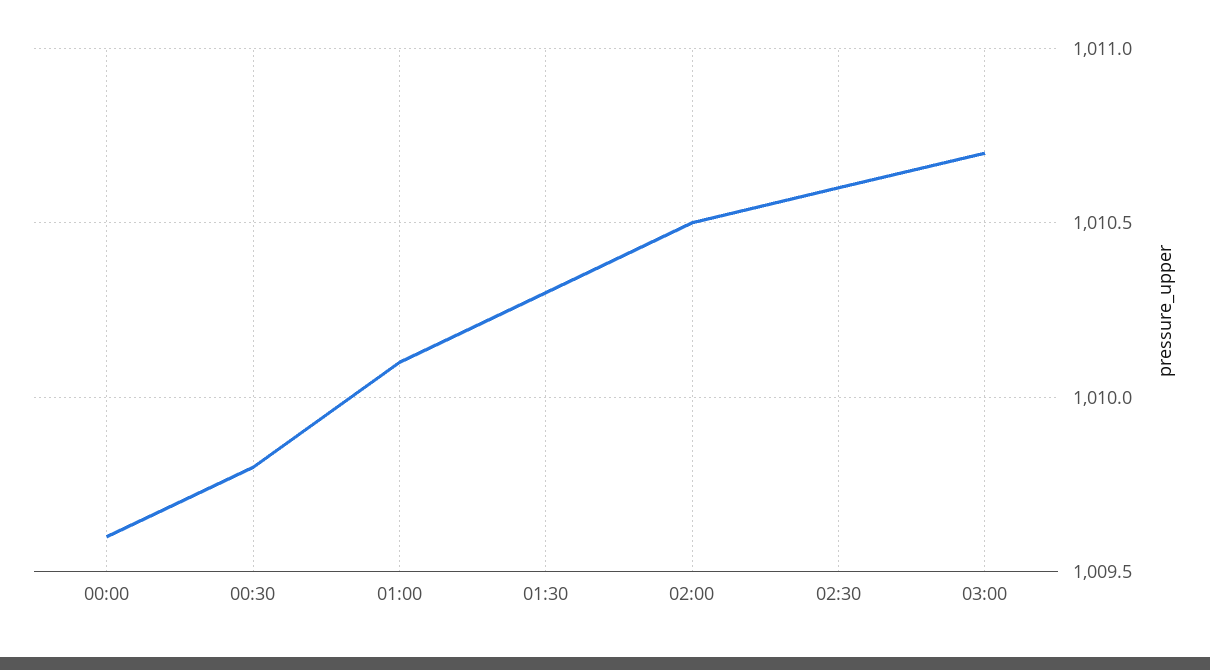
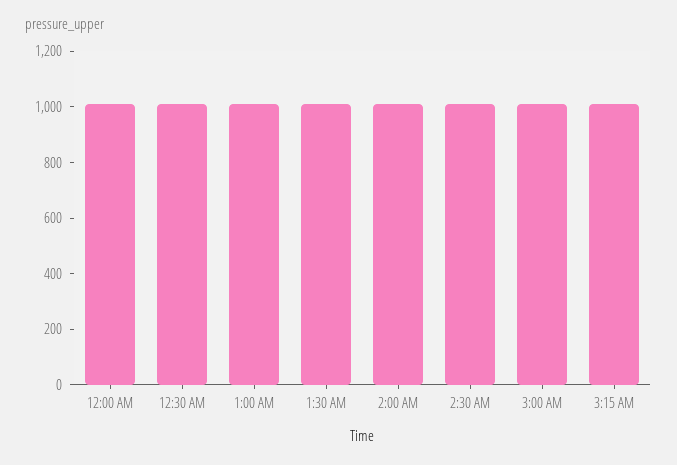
3:15 AM: none -> 1000

